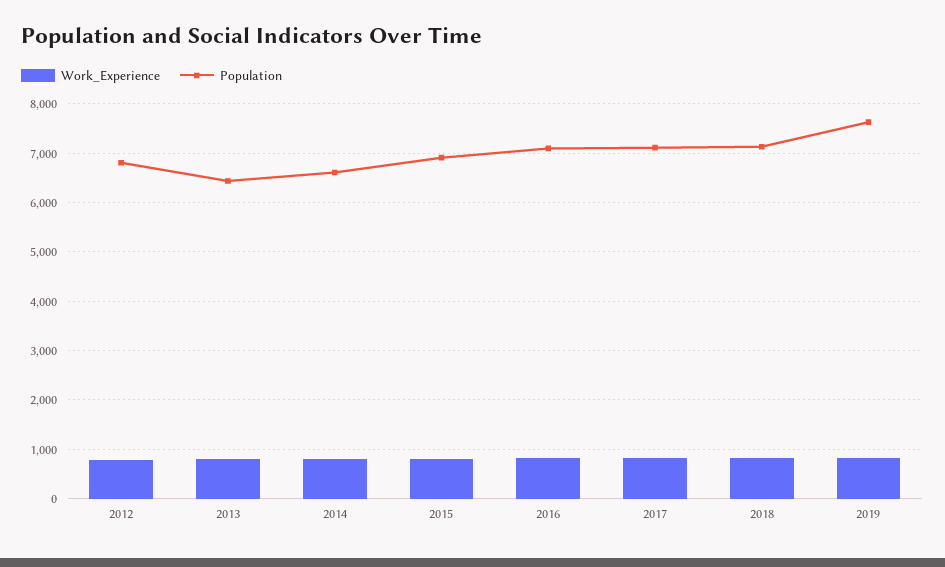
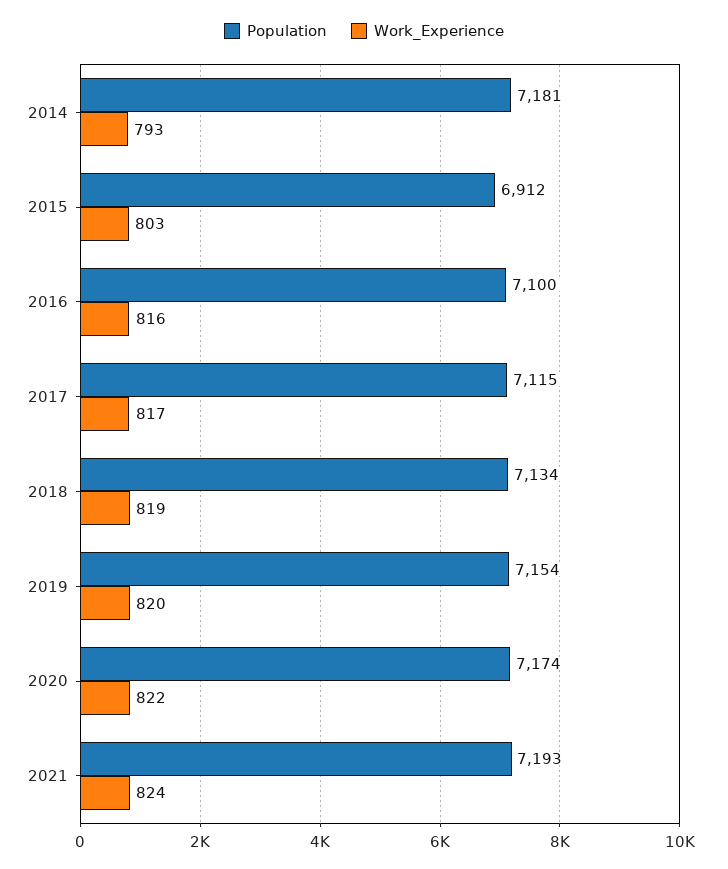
Work_Experience, 2012: 800 -> none
Population, 2012: 6800 -> none
Work_Experience, 2013: 800 -> none
Population, 2013: 6400 -> none
Population, 2014: 6600 -> 7181
Population, 2019: 7600 -> 7154
Population, 2020: none -> 7174
Work_Experience, 2020: none -> 822
Population, 2021: none -> 7193
Work_Experience, 2021: none -> 824

